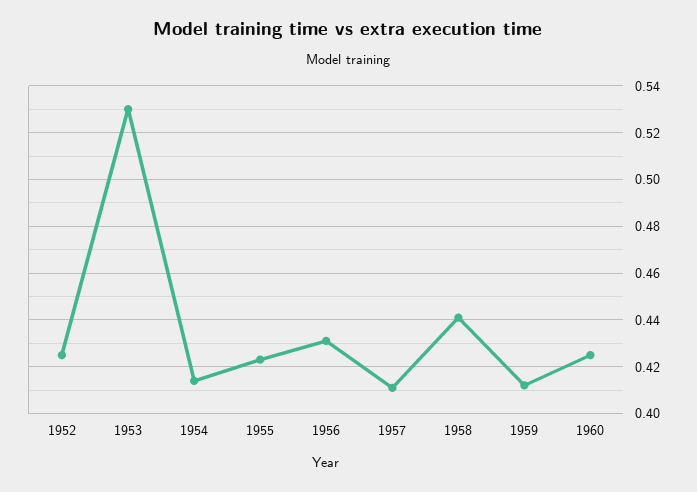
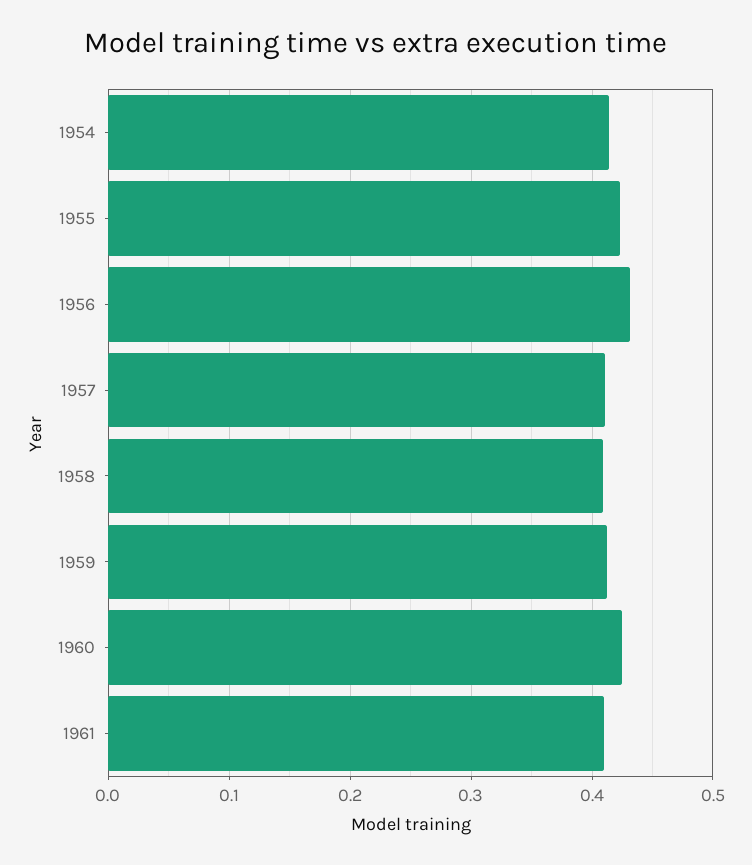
1952: 0.425 -> none
1953: 0.53 -> none
1958: 0.44 -> 0.41
1961: none -> 0.41

